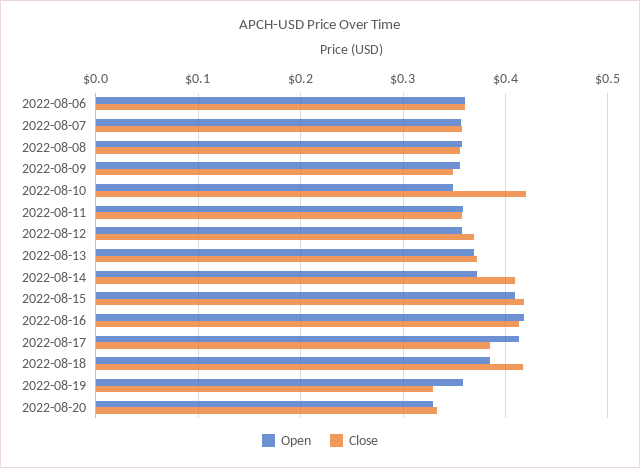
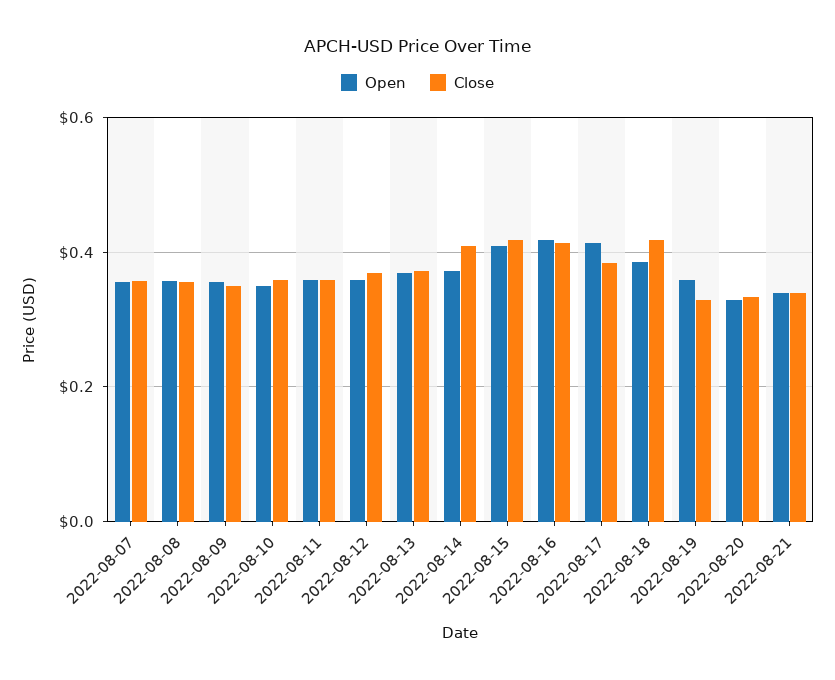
Open, 2022-08-06: 0.36 -> none
Close, 2022-08-06: 0.36 -> none
Close, 2022-08-10: 0.42 -> 0.36
Open, 2022-08-21: none -> 0.34
Close, 2022-08-21: none -> 0.34

